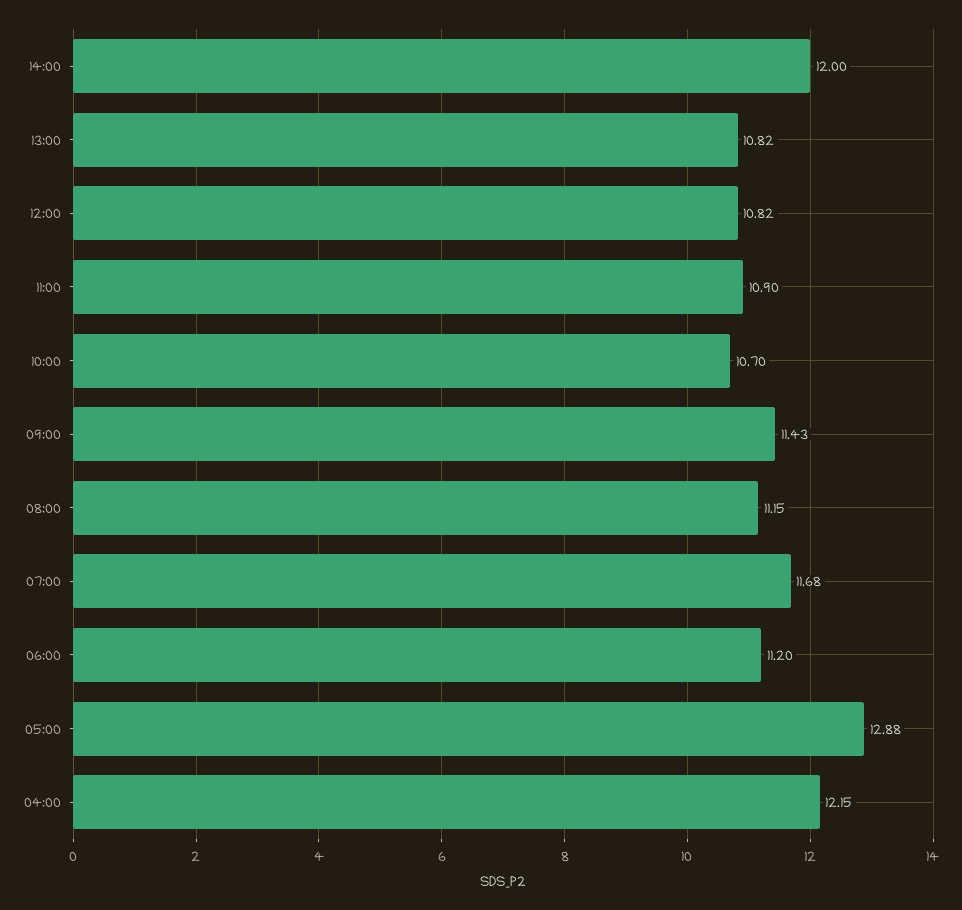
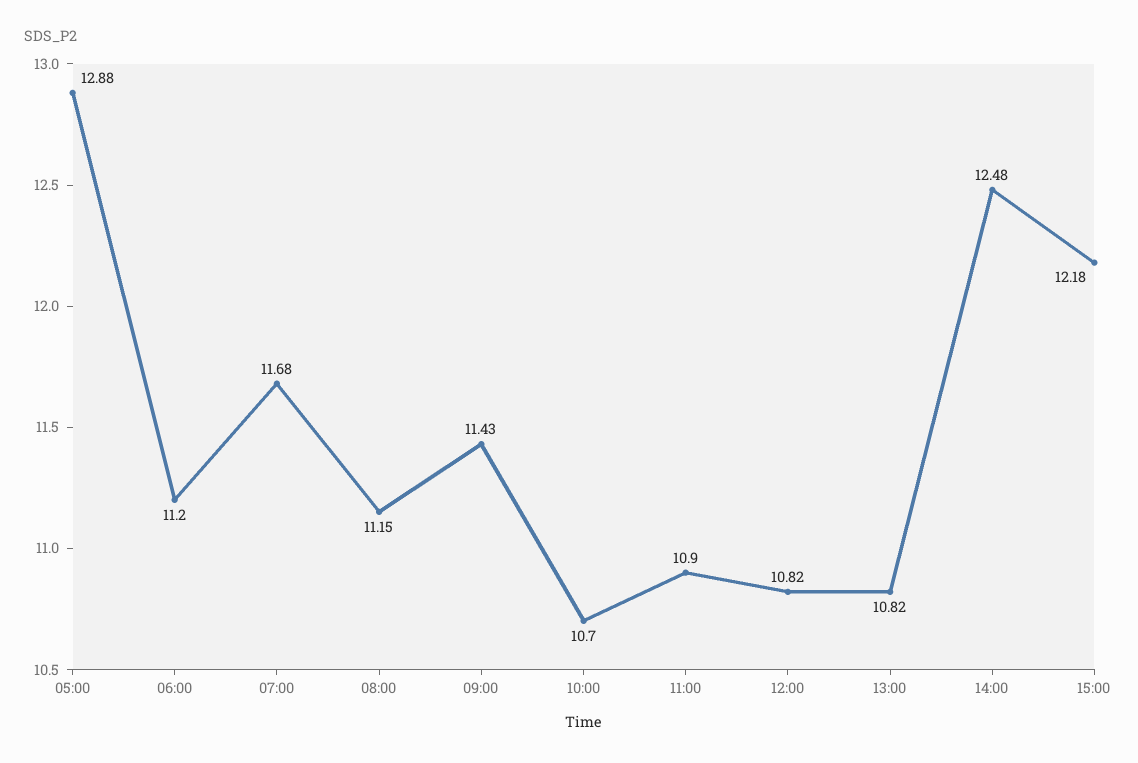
14:00: 12 -> 12.48
04:00: 12.15 -> none
15:00: none -> 12.18

